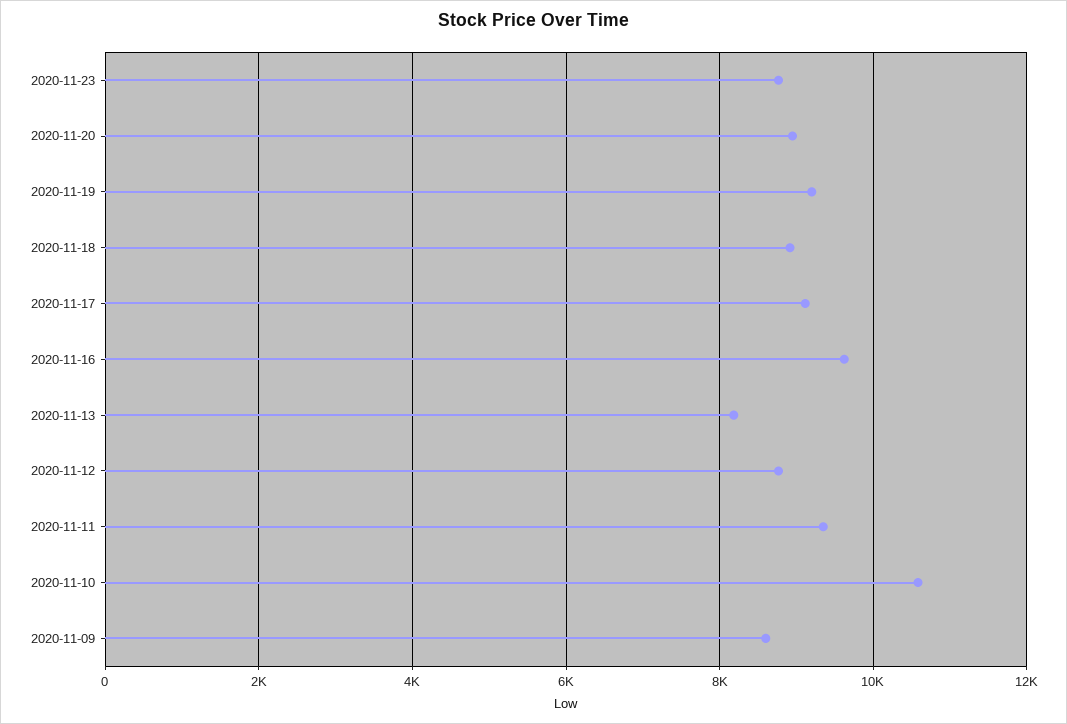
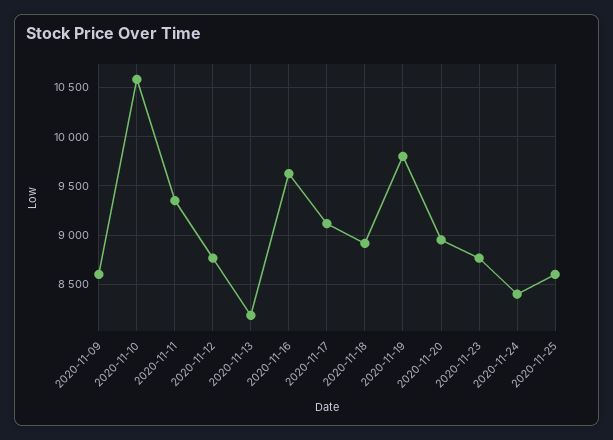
2020-11-19: 9200 -> 9800
2020-11-24: none -> 8400
2020-11-25: none -> 8600

